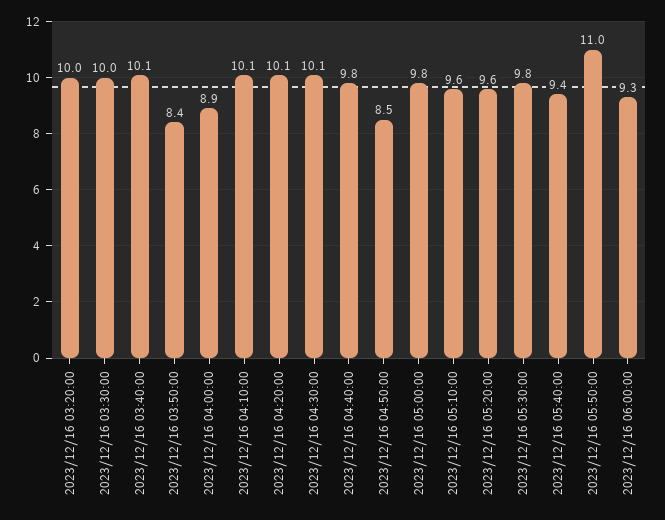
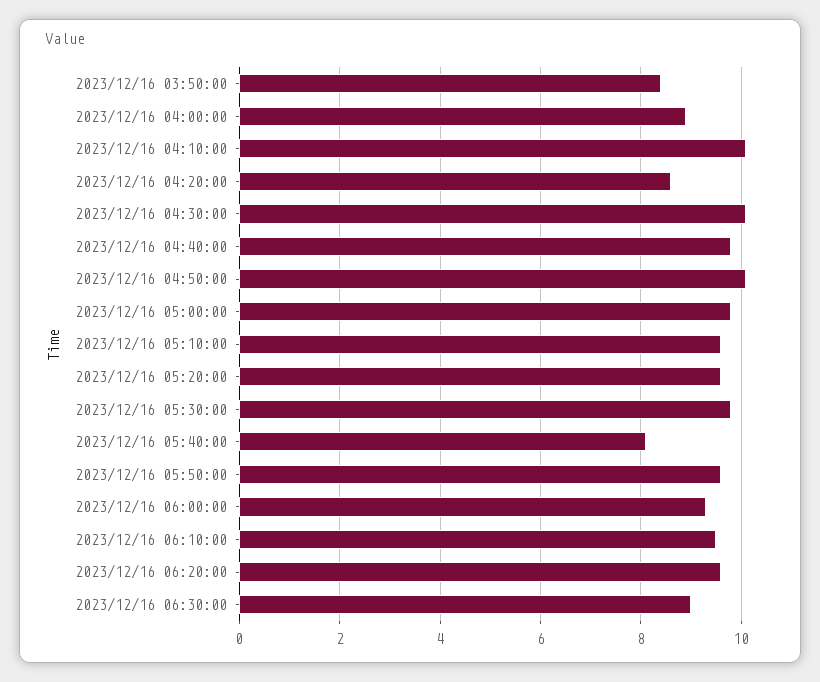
2023/12/16 03:20:00: 10 -> none
2023/12/16 03:30:00: 10 -> none
2023/12/16 03:40:00: 10.1 -> none
2023/12/16 04:20:00: 10.1 -> 8.5
2023/12/16 04:50:00: 8.5 -> 10
2023/12/16 05:40:00: 9.4 -> 8
2023/12/16 05:50:00: 11 -> 9.5
2023/12/16 06:10:00: none -> 9.5
2023/12/16 06:20:00: none -> 9.5
2023/12/16 06:30:00: none -> 9

